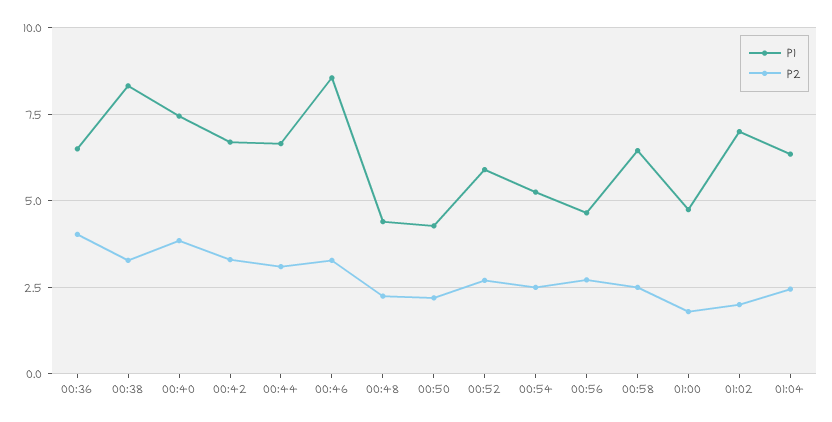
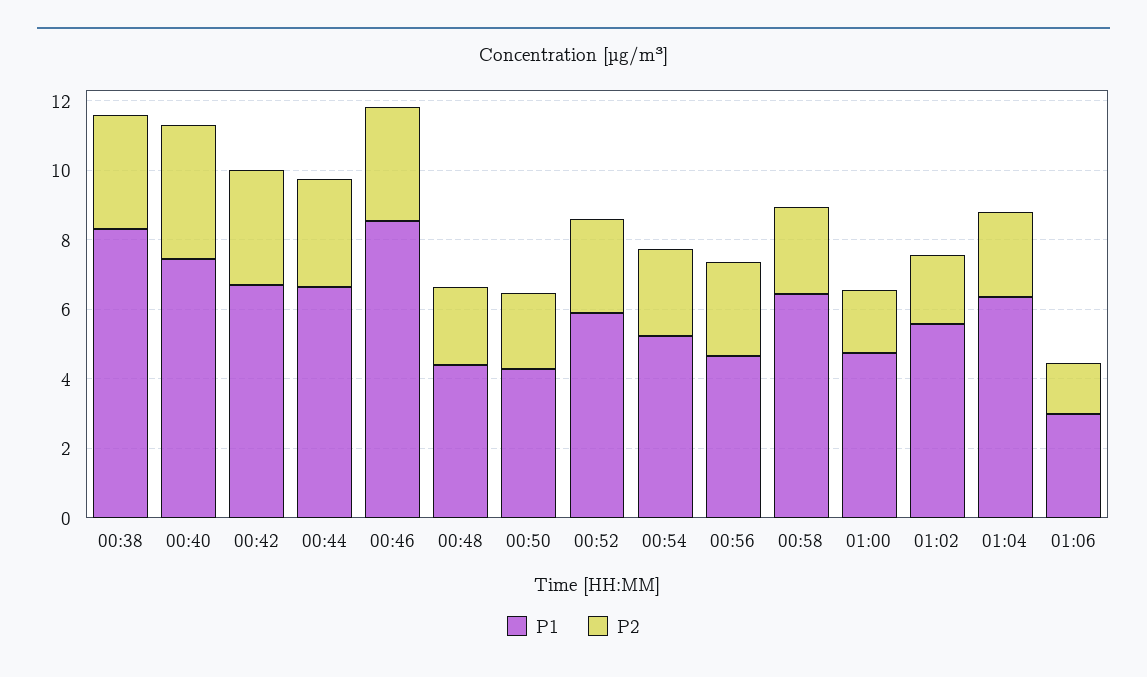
P1, 00:36: 6.5 -> none
P2, 00:36: 4 -> none
P1, 01:02: 7 -> 5.5
P1, 01:06: none -> 3
P2, 01:06: none -> 1.5

